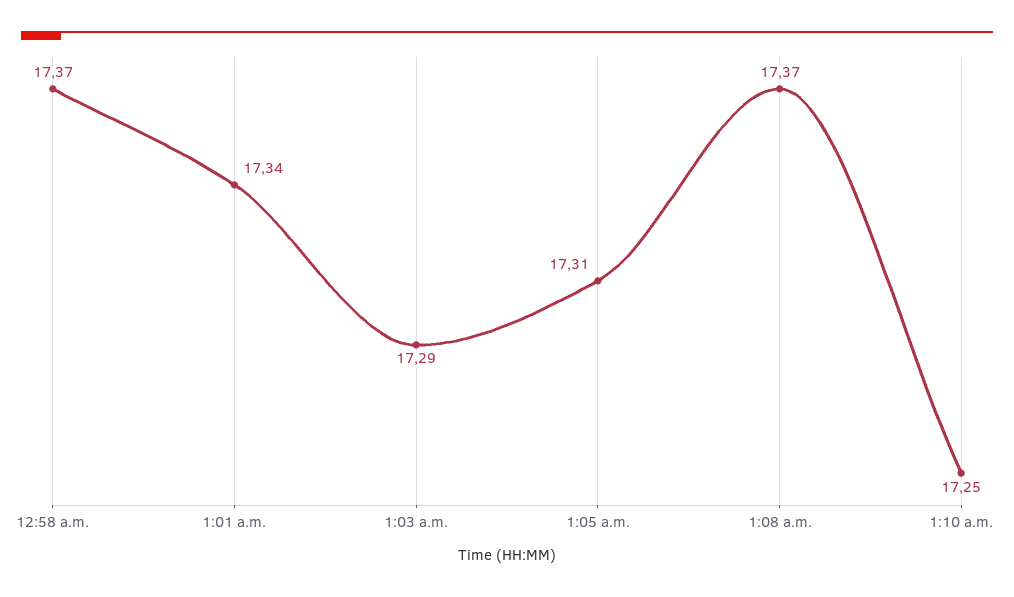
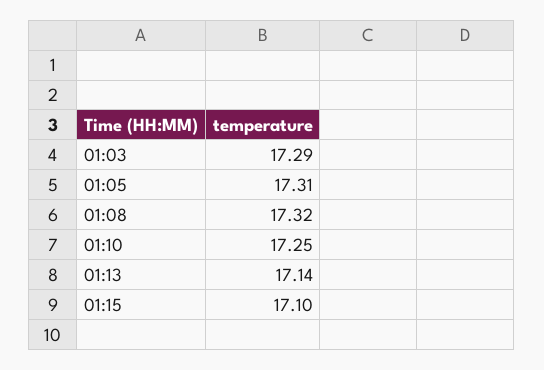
12:58 a.m.: 17.37 -> none
1:01 a.m.: 17.34 -> none
1:08 a.m.: 17.37 -> 17.32
01:13: none -> 17.14
01:15: none -> 17.1

